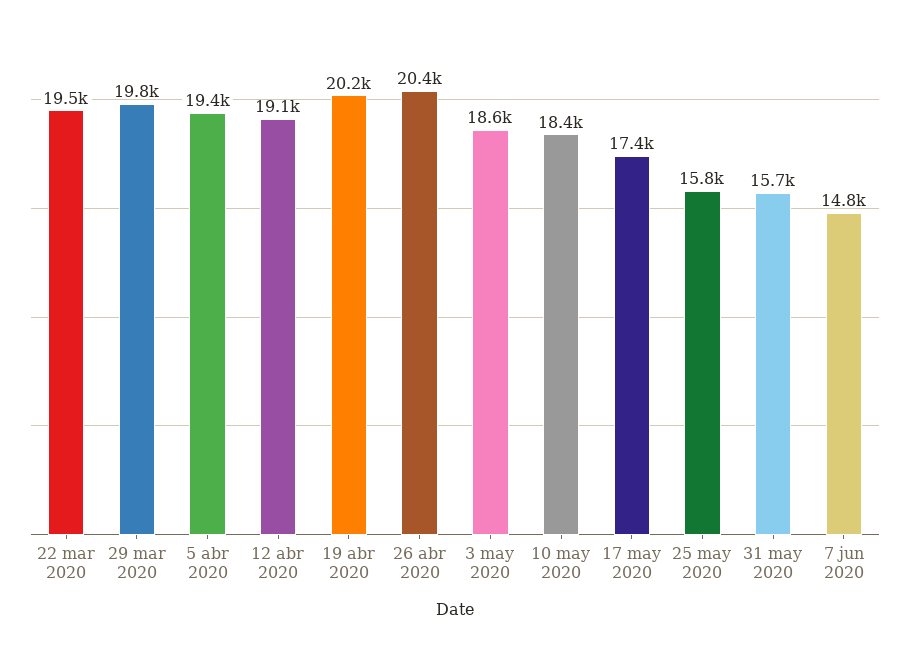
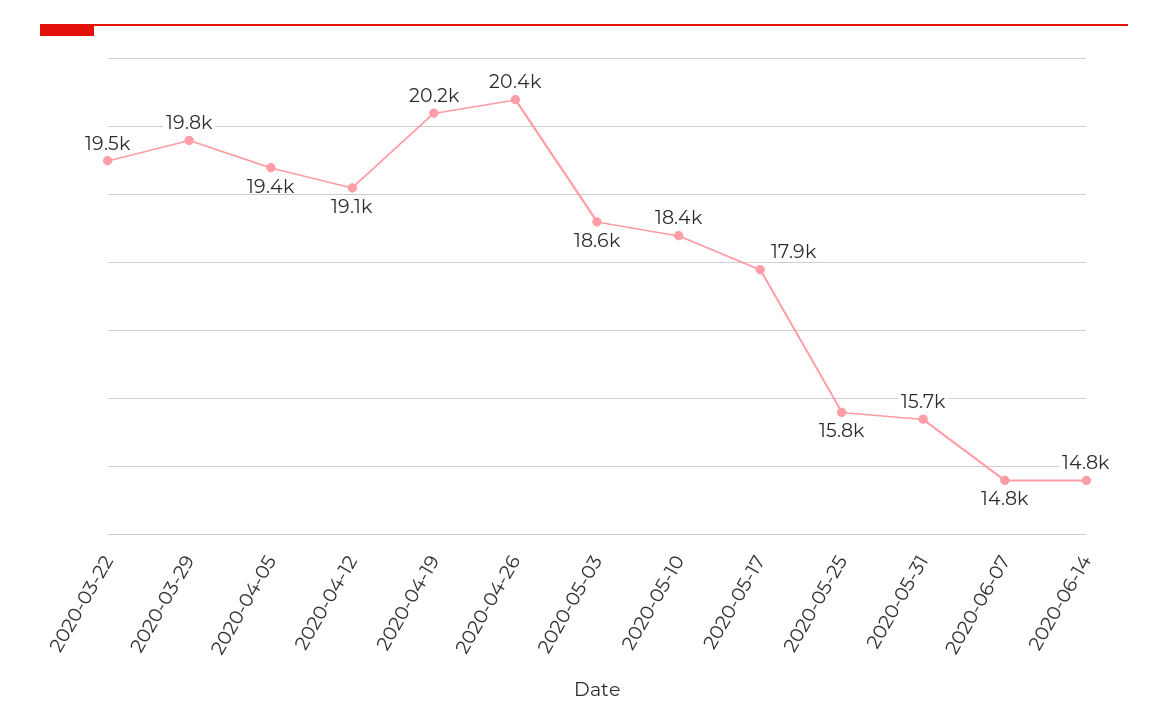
17 may 2020: 17400 -> 17900
2020-06-14: none -> 14800

